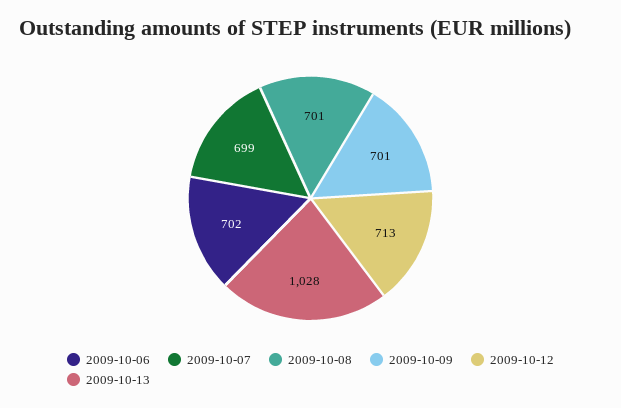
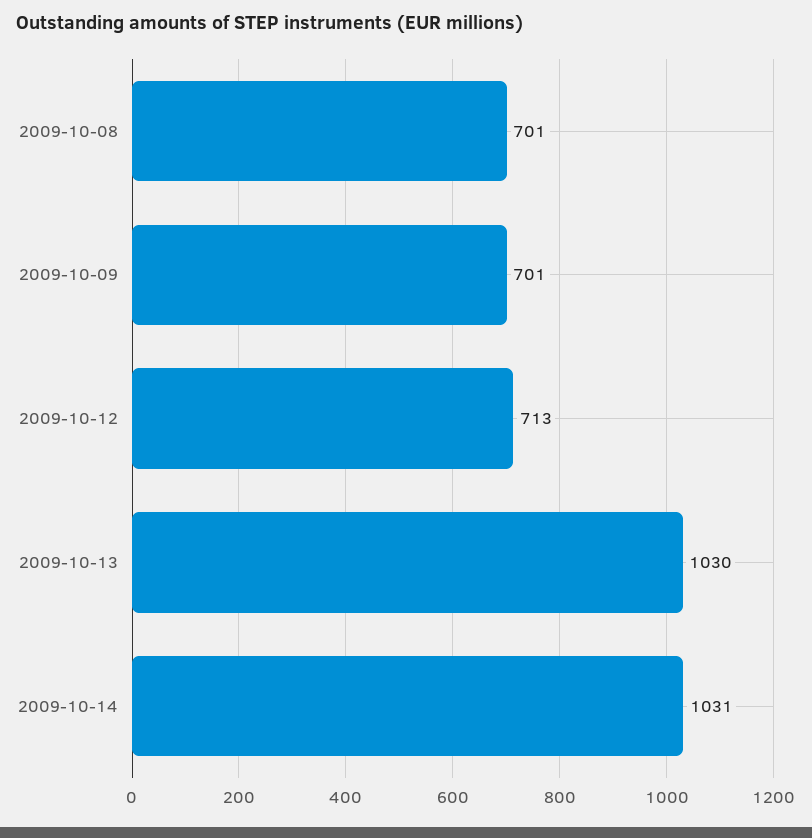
2009-10-06: 702 -> none
2009-10-07: 699 -> none
2009-10-13: 1028 -> 1030
2009-10-14: none -> 1031

